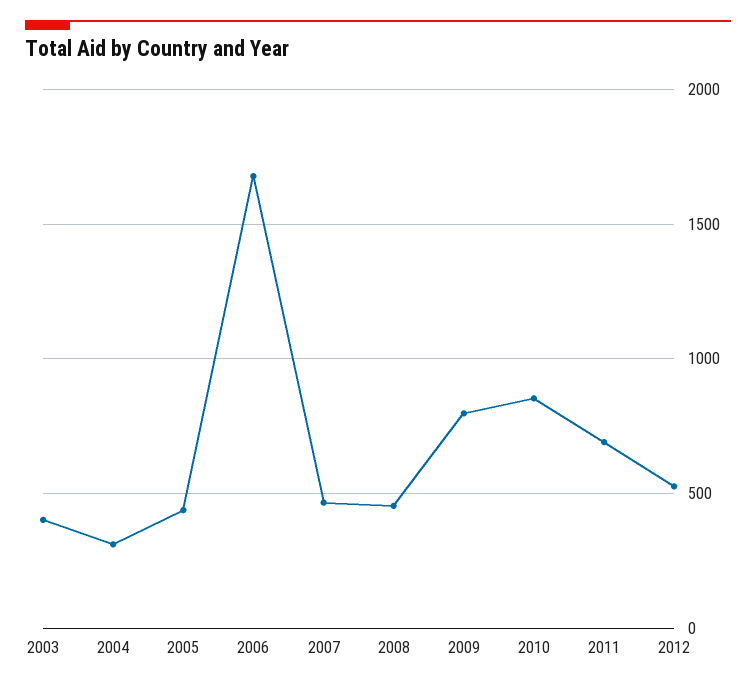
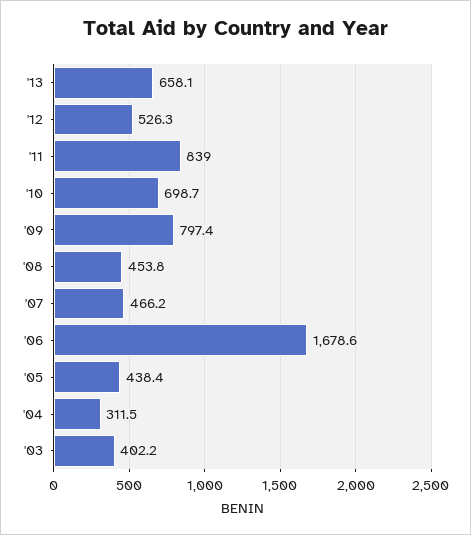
2010: 850 -> 698.7
2011: 700 -> 839
'13: none -> 658.1

